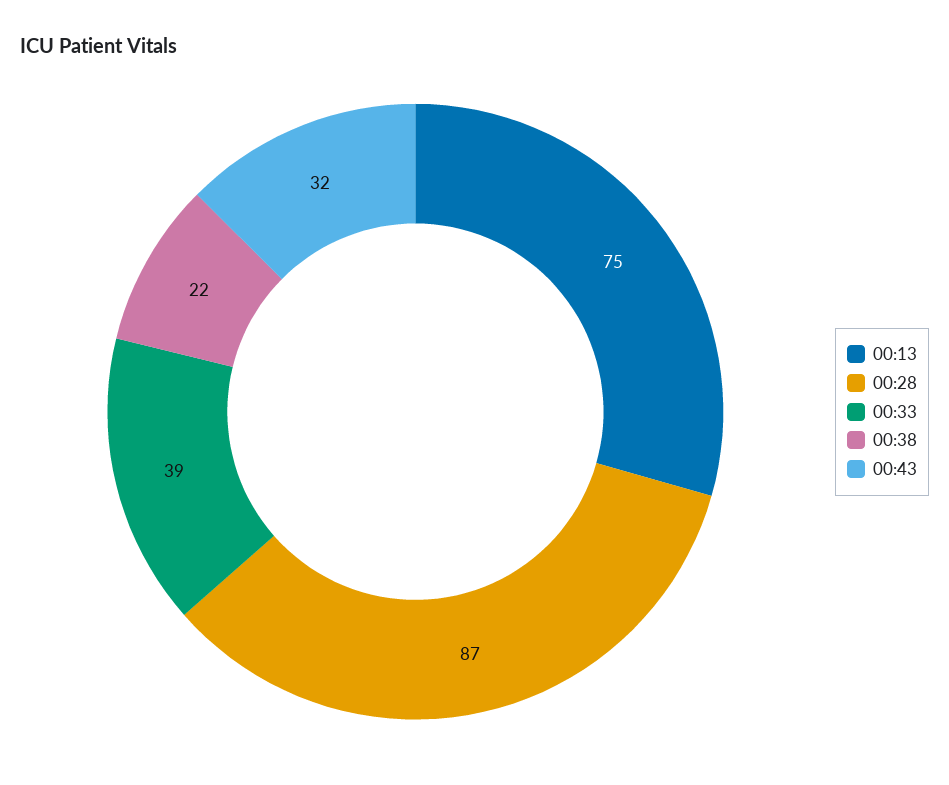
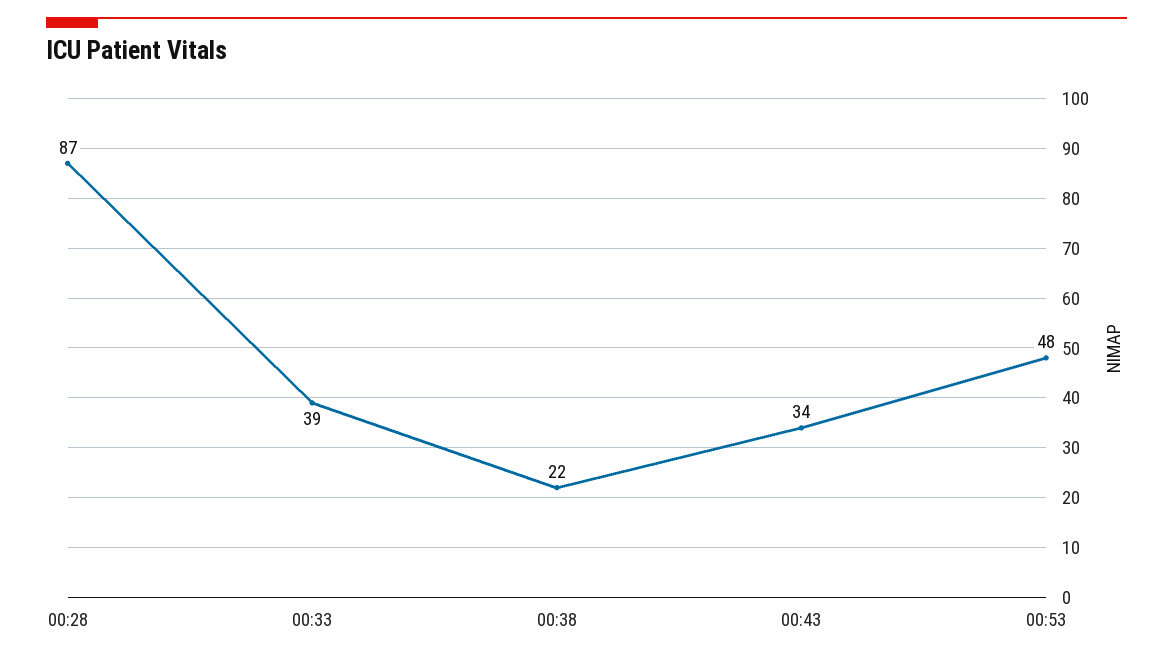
00:13: 75 -> none
00:43: 32 -> 34
00:53: none -> 48

